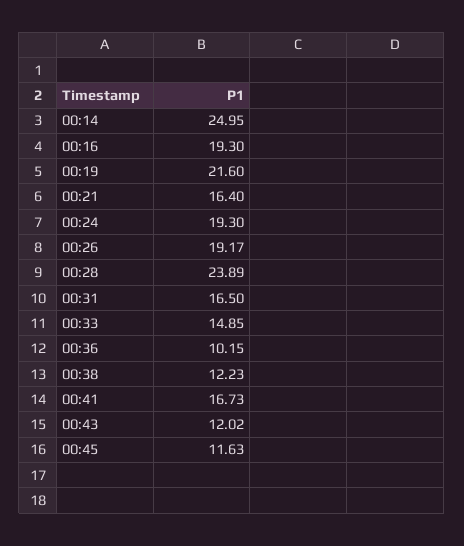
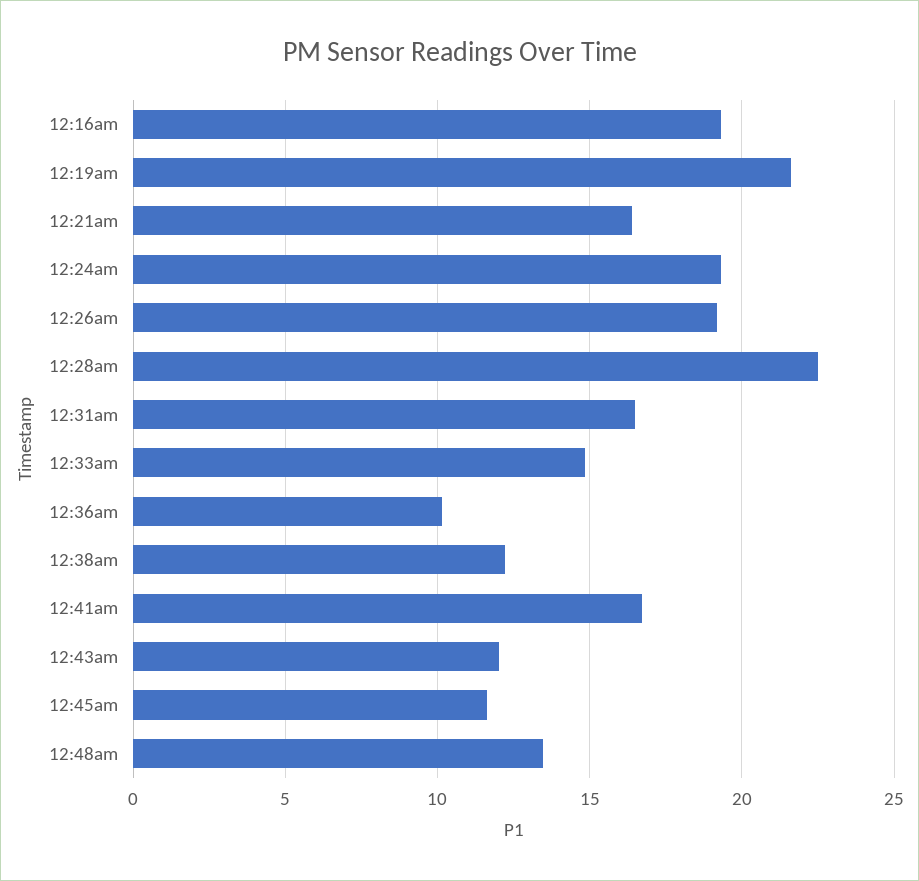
00:14: 24.95 -> none
00:28: 23.89 -> 22.5
12:48am: none -> 13.5

